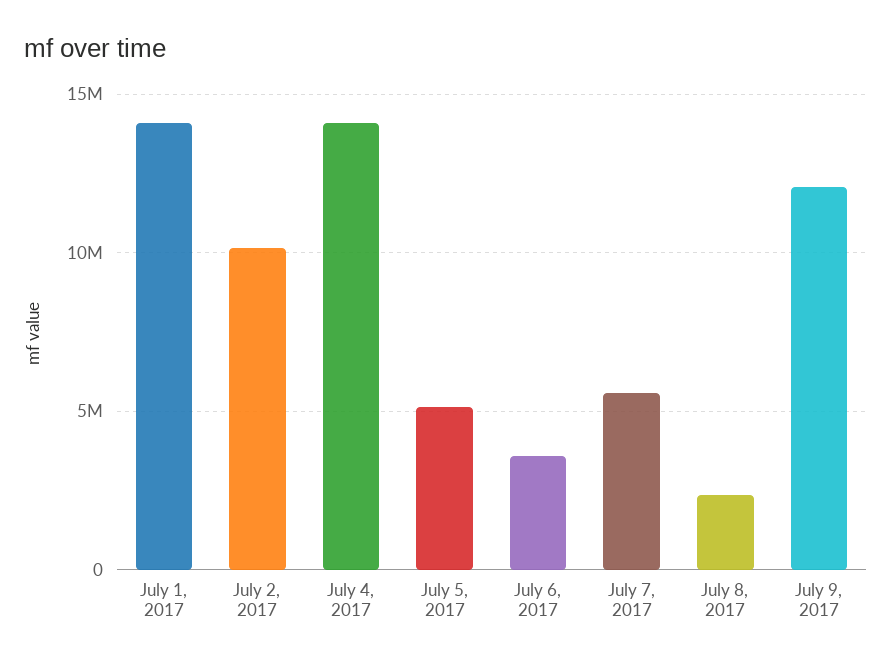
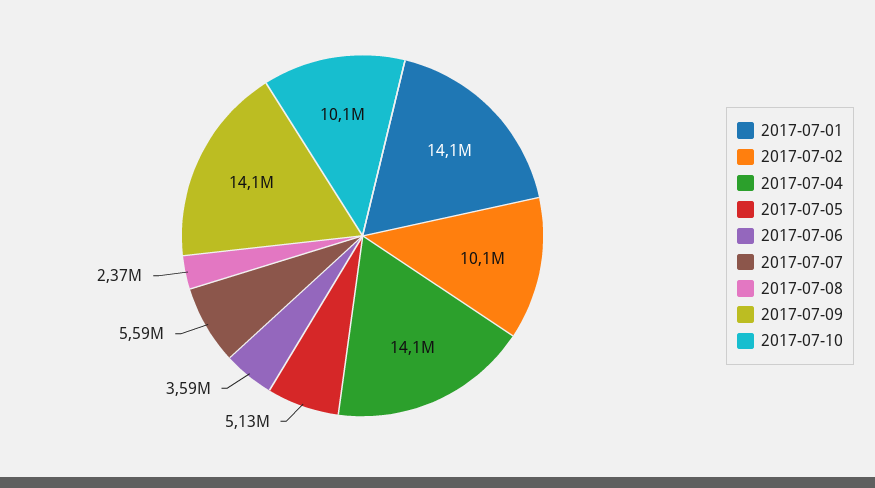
July 9, 2017: 12000000 -> 14100000
2017-07-10: none -> 10100000

